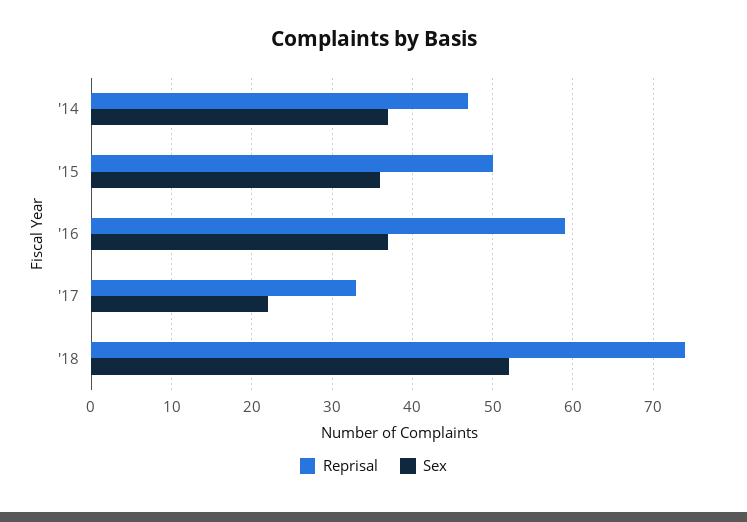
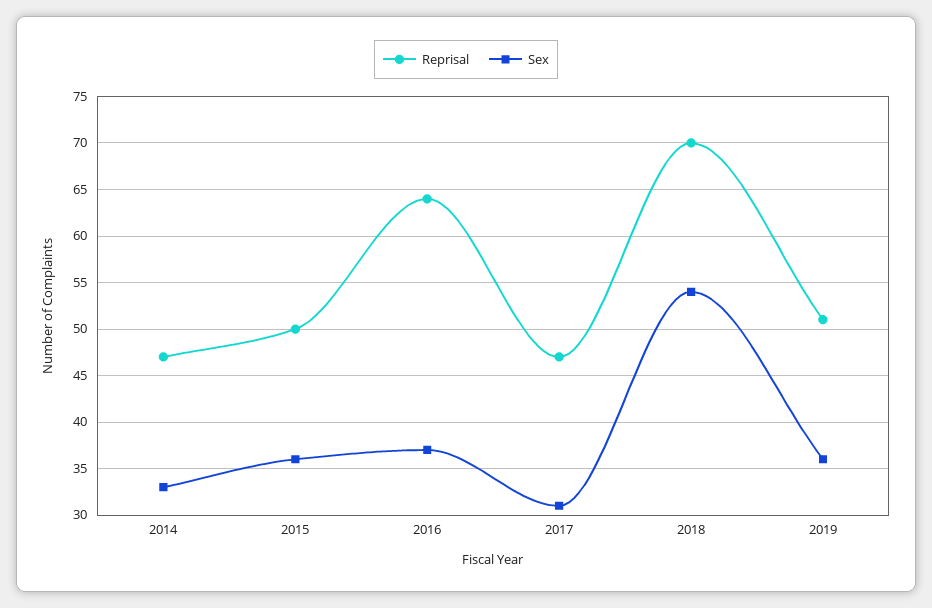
Sex, '14: 37 -> 33
Reprisal, '16: 59 -> 64
Reprisal, '17: 33 -> 47
Sex, '17: 22 -> 31
Reprisal, '18: 74 -> 70
Sex, '18: 52 -> 54
Reprisal, 2019: none -> 51
Sex, 2019: none -> 36

